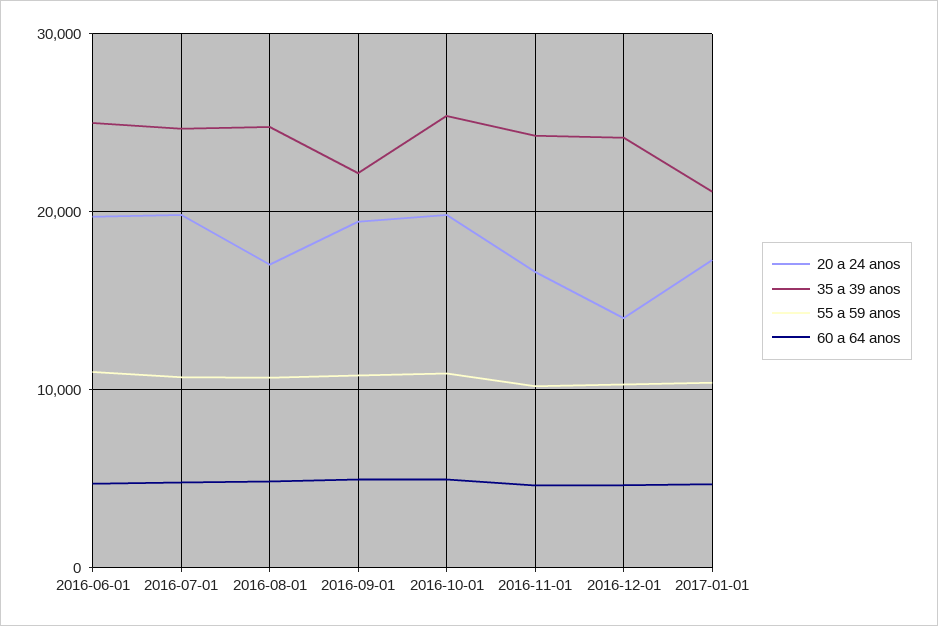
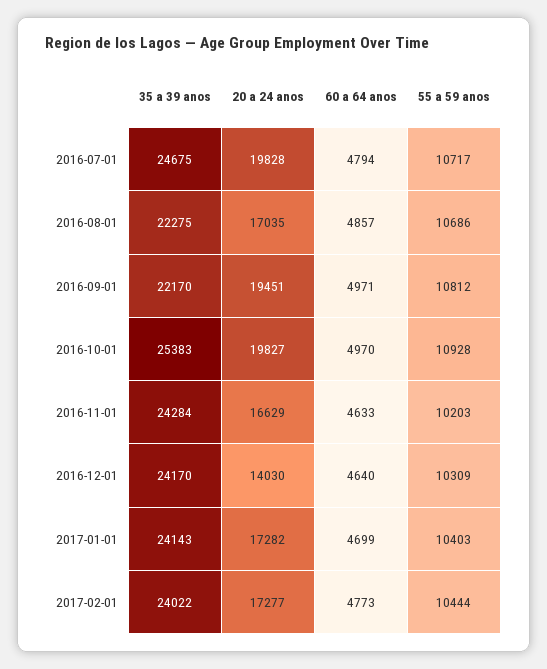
20 a 24 anos, 2016-06-01: 20000 -> none
35 a 39 anos, 2016-06-01: 25000 -> none
55 a 59 anos, 2016-06-01: 11000 -> none
60 a 64 anos, 2016-06-01: 5000 -> none
35 a 39 anos, 2016-08-01: 25000 -> 22275
35 a 39 anos, 2017-01-01: 21000 -> 24143
35 a 39 anos, 2017-02-01: none -> 24022
20 a 24 anos, 2017-02-01: none -> 17277
60 a 64 anos, 2017-02-01: none -> 4773
55 a 59 anos, 2017-02-01: none -> 10444

